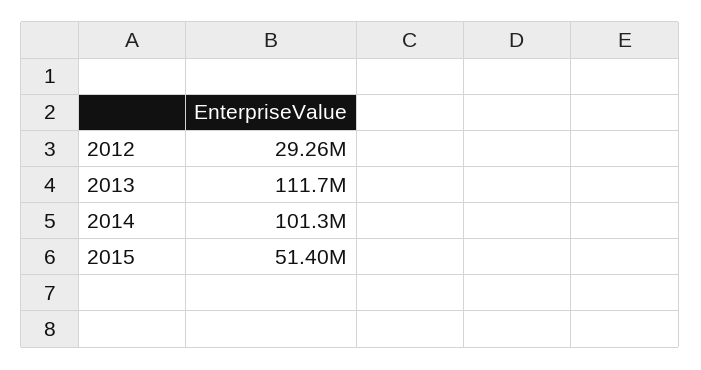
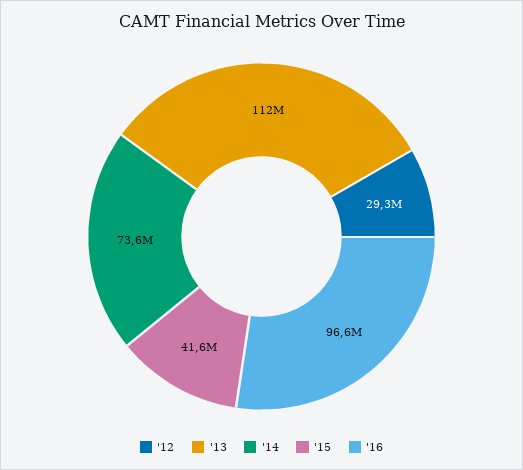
2014: 101300000 -> 73600000
2015: 51400000 -> 41600000
'16: none -> 96600000

